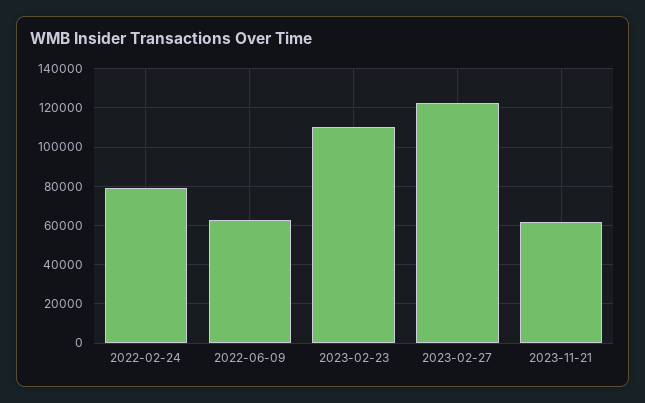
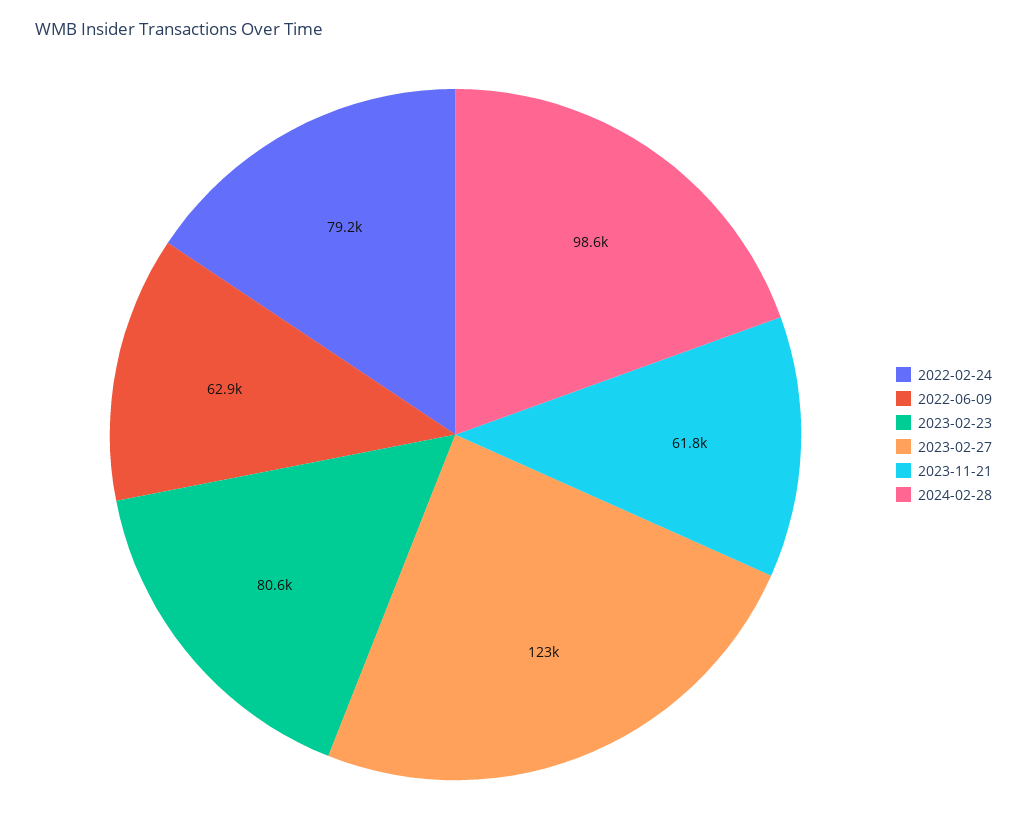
2023-02-23: 110000 -> 80600
2024-02-28: none -> 98600

